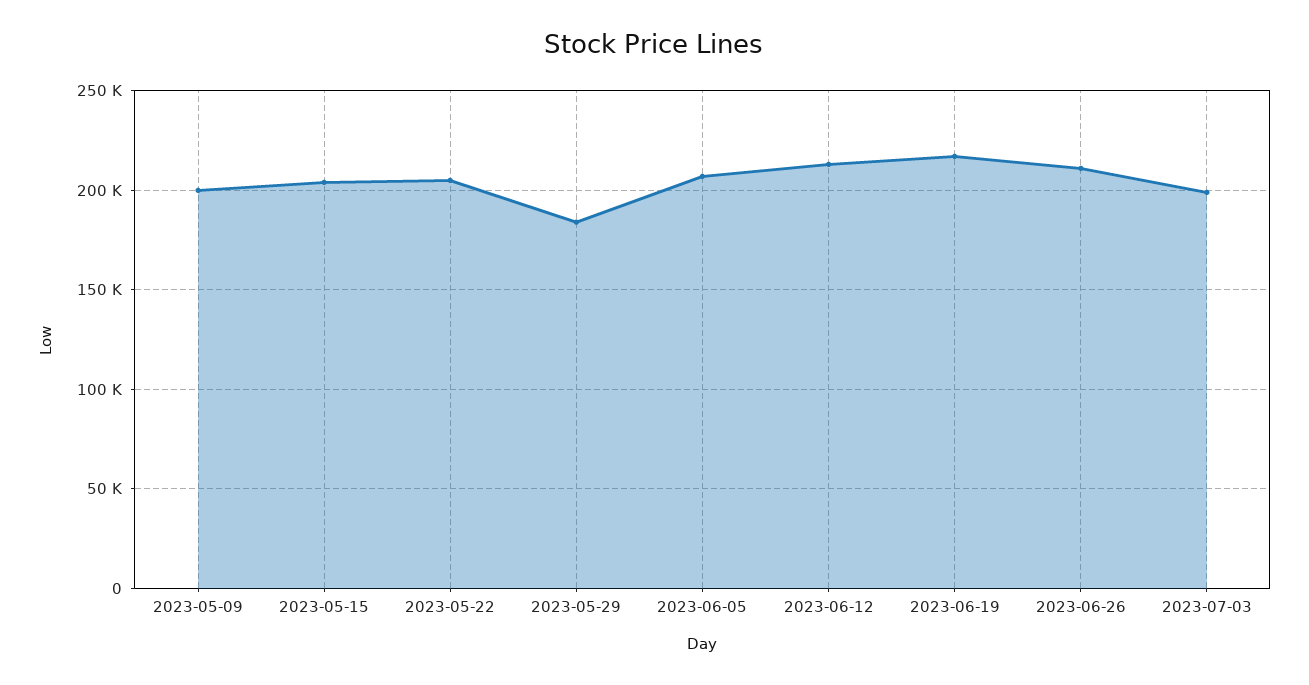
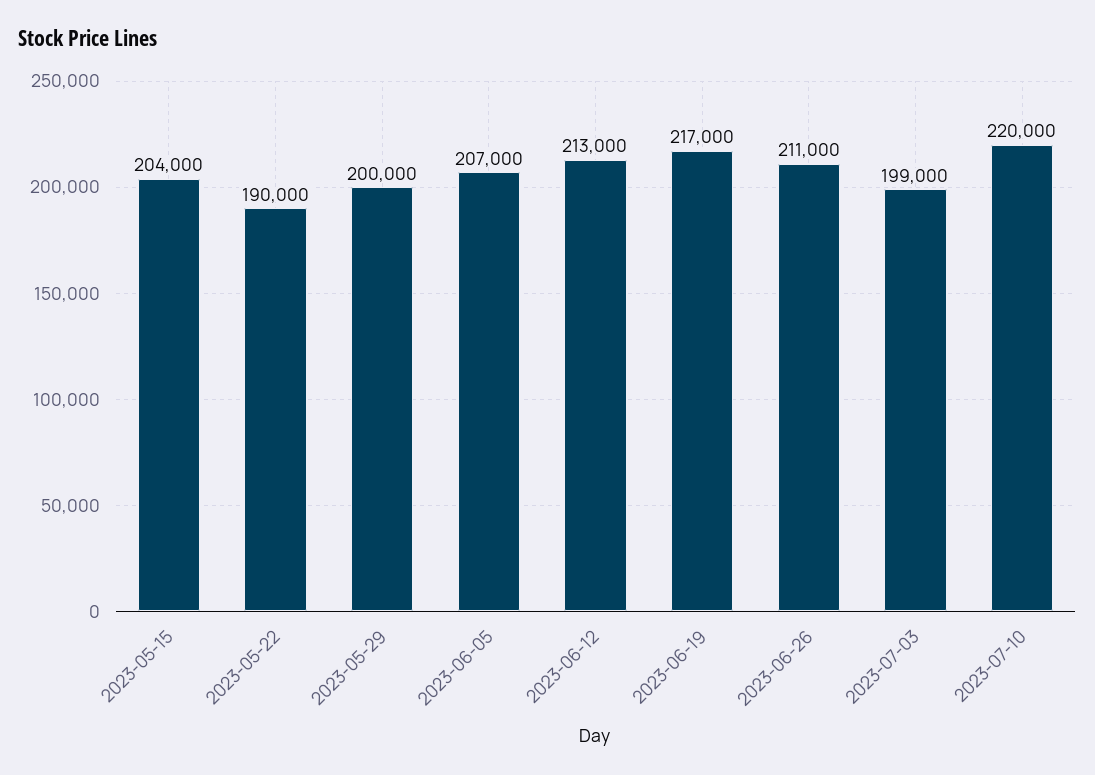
2023-05-09: 200000 -> none
2023-05-22: 205000 -> 190000
2023-05-29: 185000 -> 200000
2023-07-10: none -> 220000

